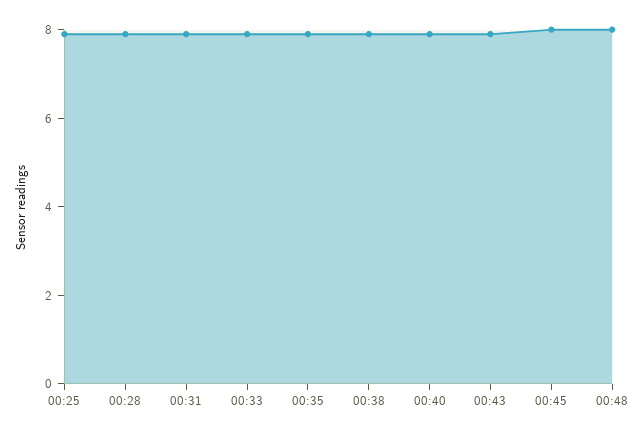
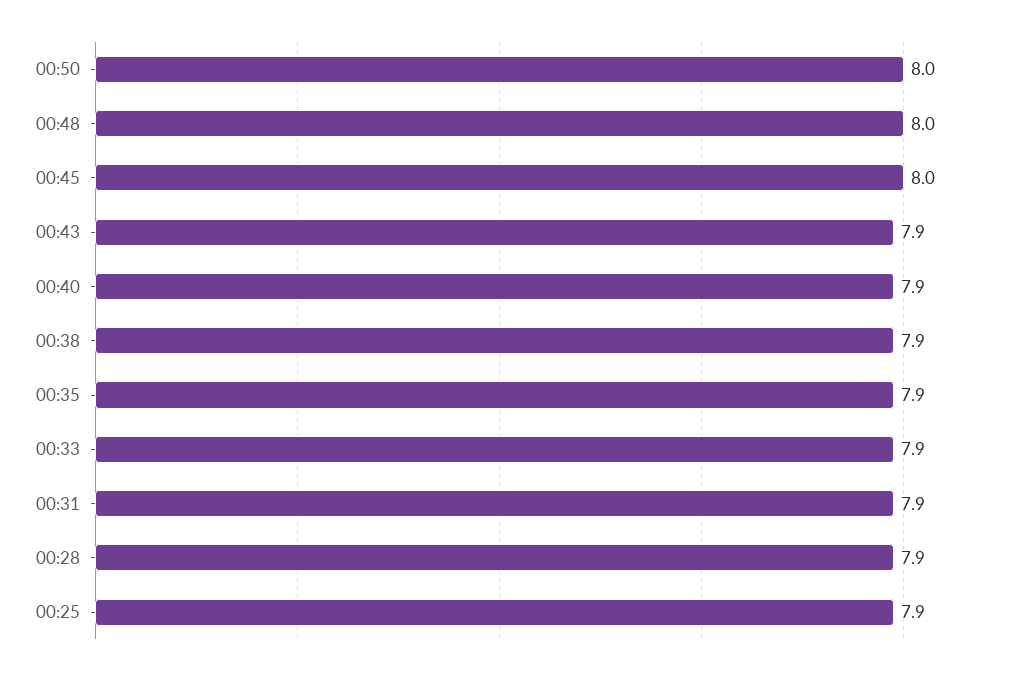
00:50: none -> 8

